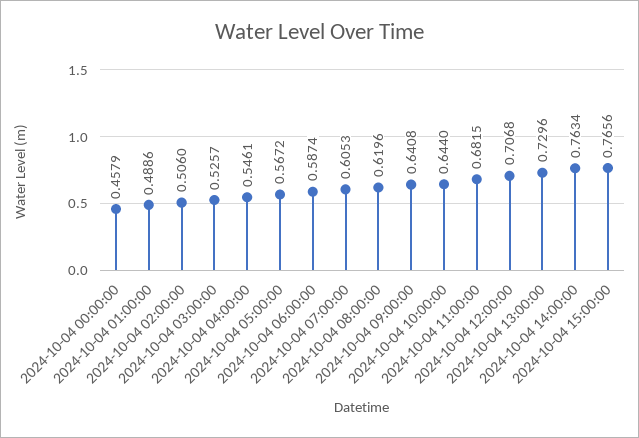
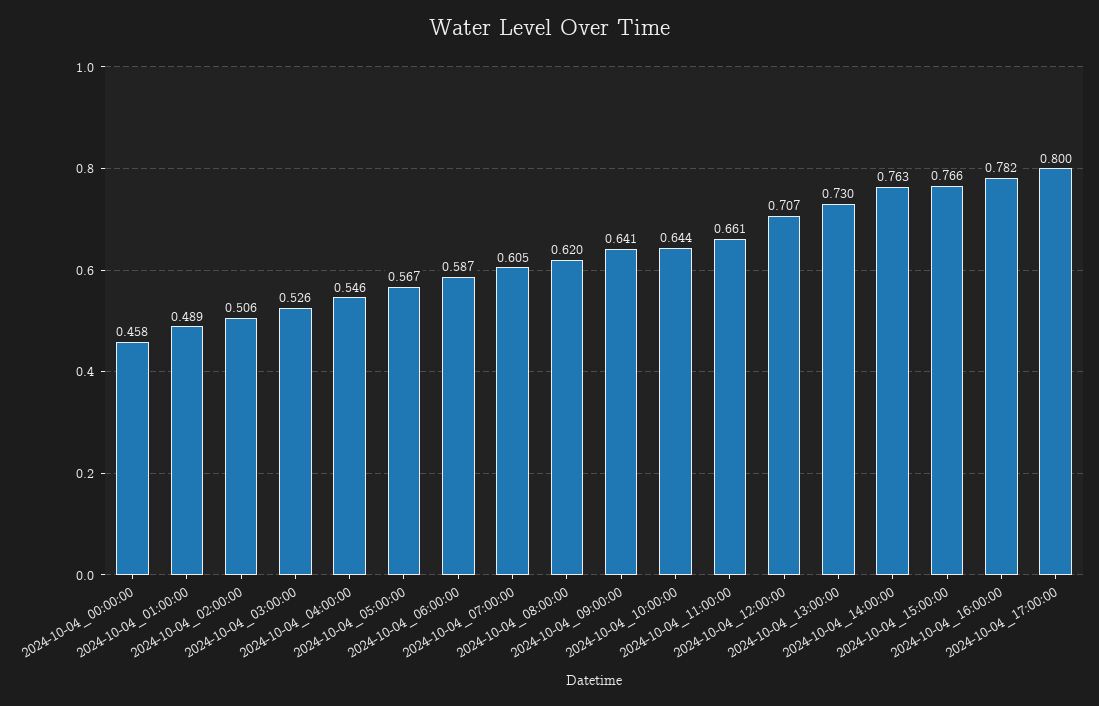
2024-10-04 11:00:00: 0.6815 -> 0.661
2024-10-04_16:00:00: none -> 0.782
2024-10-04_17:00:00: none -> 0.8

